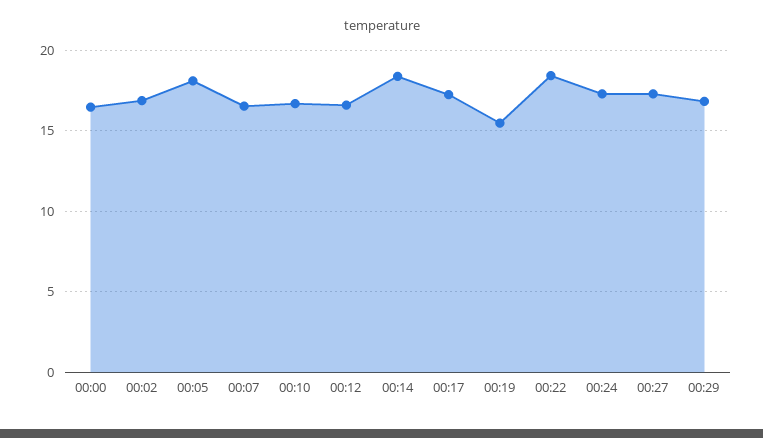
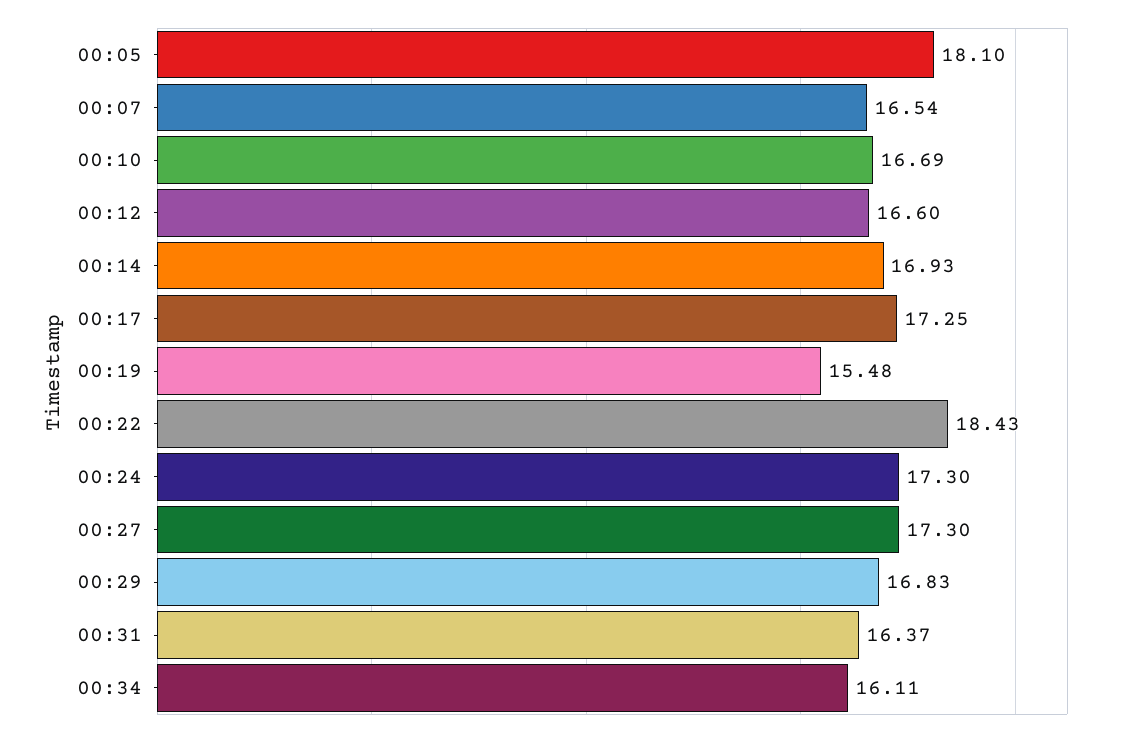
00:00: 16.5 -> none
00:02: 17 -> none
00:14: 18.5 -> 16.93
00:31: none -> 16.37
00:34: none -> 16.11

